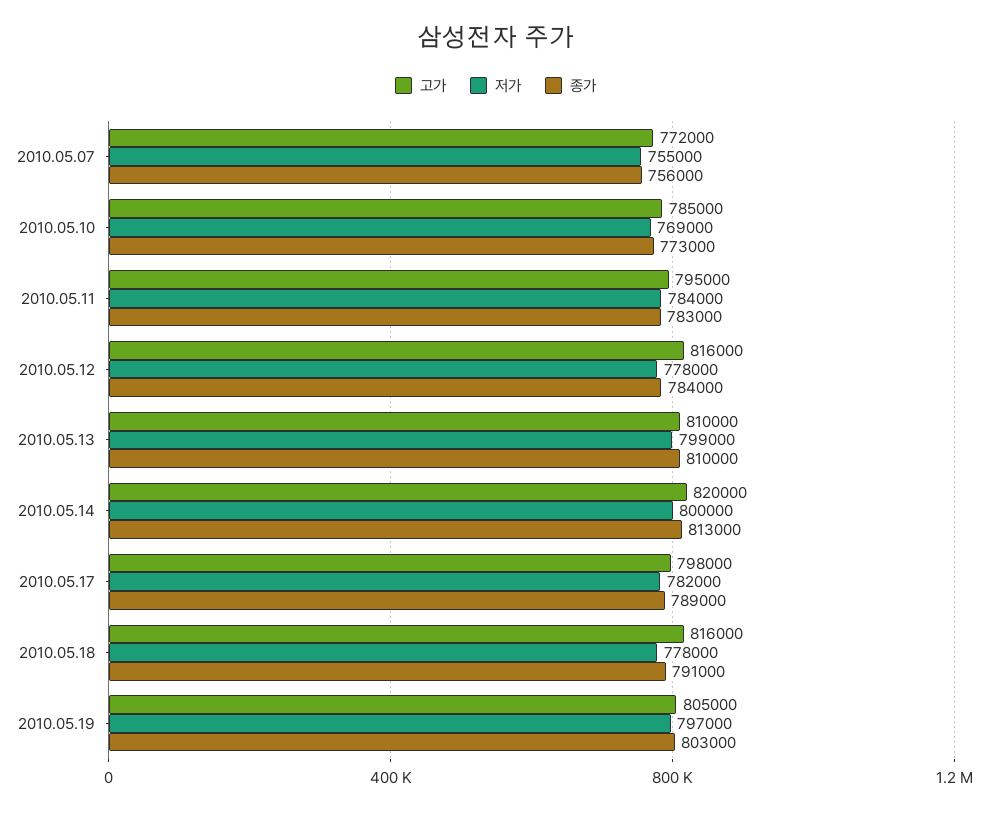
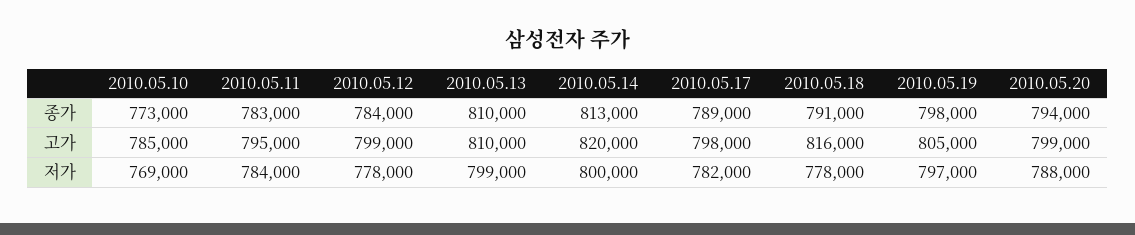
고가, 2010.05.07: 772000 -> none
저가, 2010.05.07: 755000 -> none
종가, 2010.05.07: 756000 -> none
고가, 2010.05.12: 816000 -> 799000
종가, 2010.05.19: 803000 -> 798000
종가, 2010.05.20: none -> 794000
고가, 2010.05.20: none -> 799000
저가, 2010.05.20: none -> 788000

